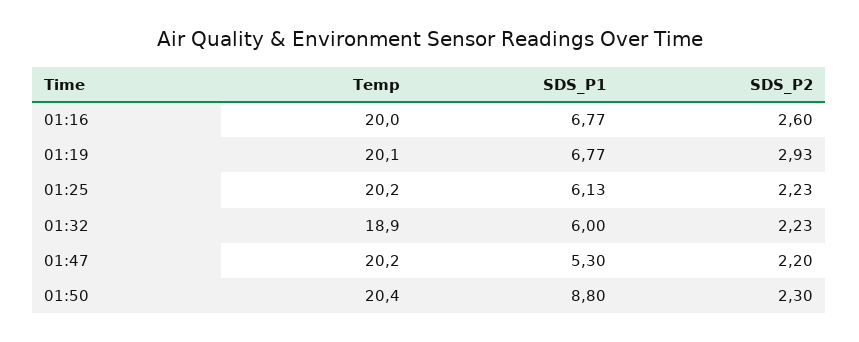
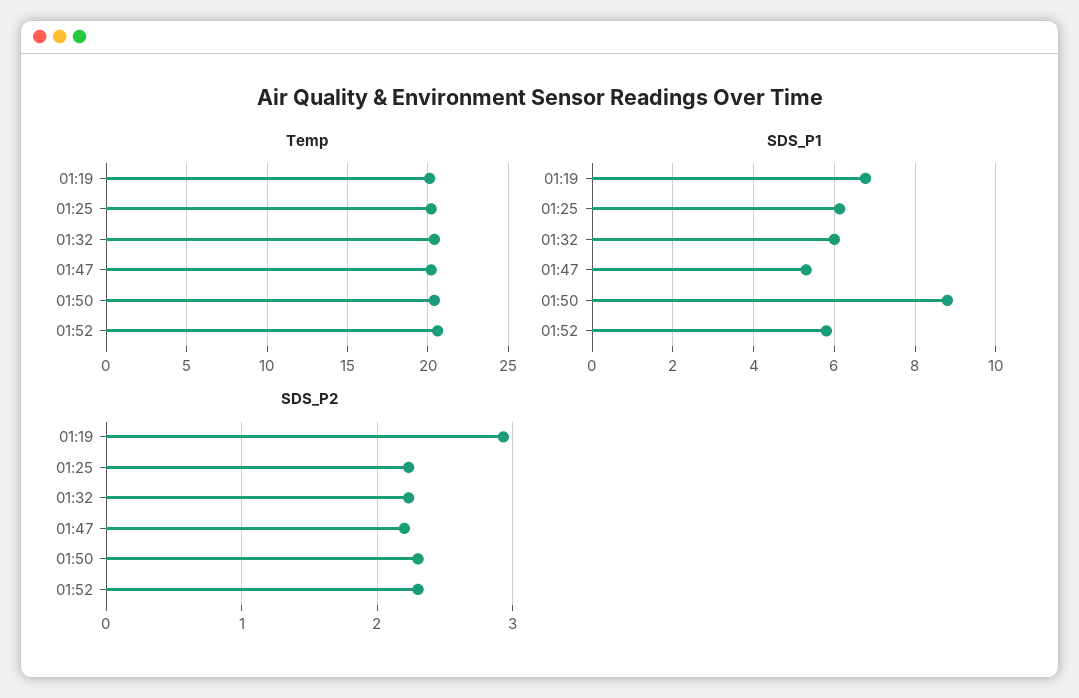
Temp, 01:16: 20 -> none
SDS_P1, 01:16: 6.77 -> none
SDS_P2, 01:16: 2.6 -> none
Temp, 01:32: 18.9 -> 20.5
Temp, 01:52: none -> 20.5
SDS_P1, 01:52: none -> 5.8
SDS_P2, 01:52: none -> 2.3

